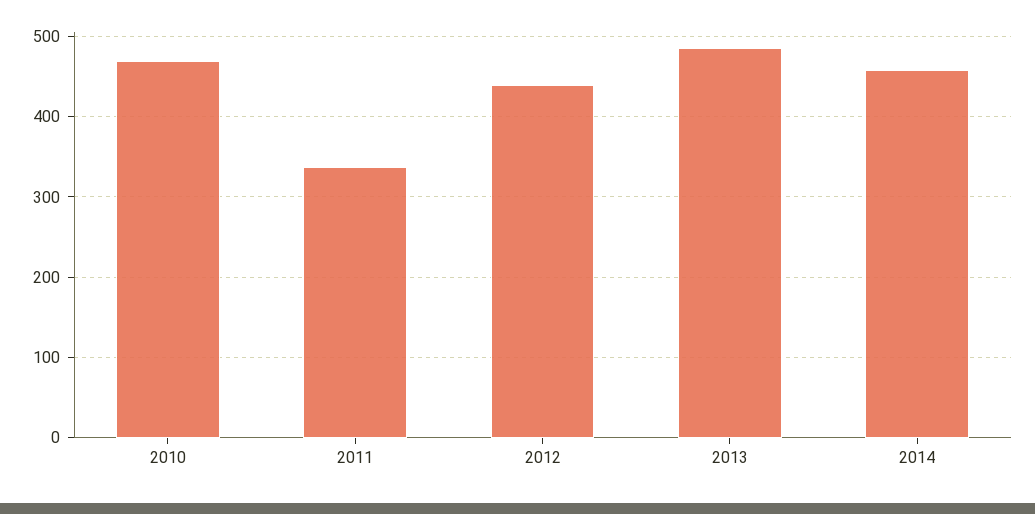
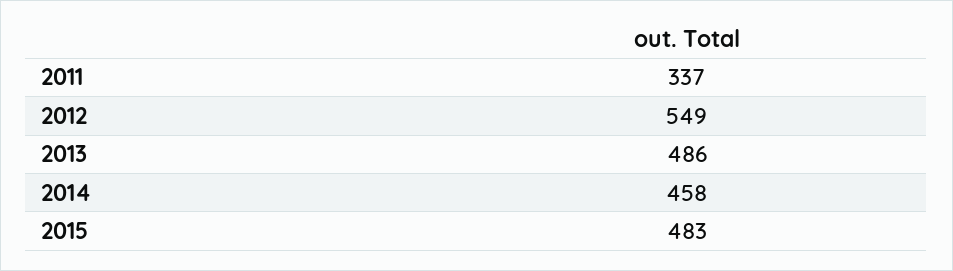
2010: 470 -> none
2012: 440 -> 549
2015: none -> 483

